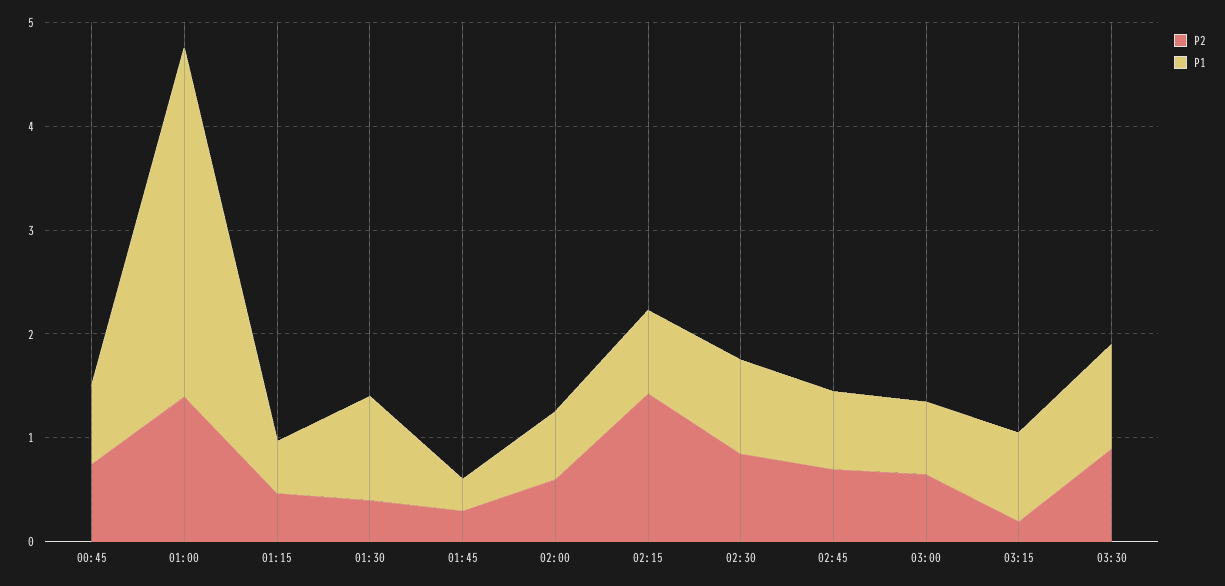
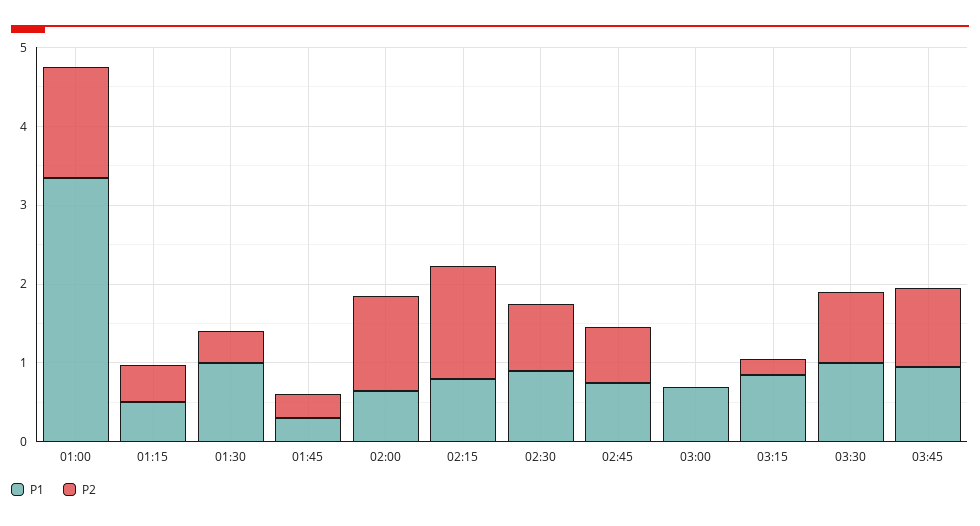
P2, 00:45: 0.8 -> none
P1, 00:45: 0.8 -> none
P2, 02:00: 0.6 -> 1.2
P2, 03:00: 0.6 -> 0
P1, 03:45: none -> 1
P2, 03:45: none -> 1

